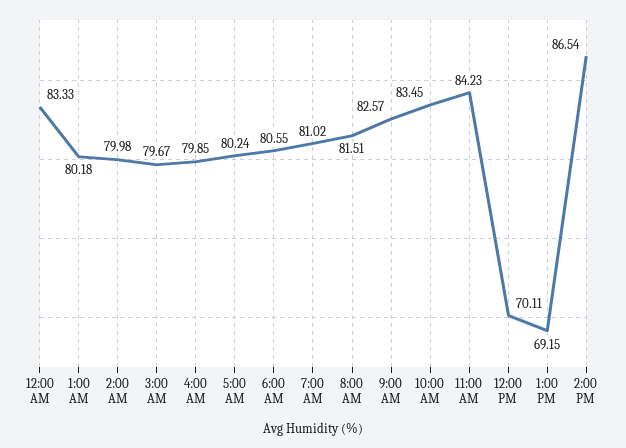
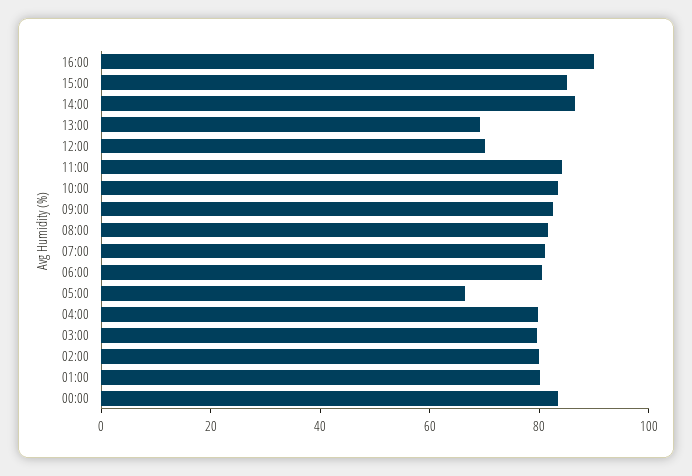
5:00 AM: 80.24 -> 65
16:00: none -> 90
15:00: none -> 85

